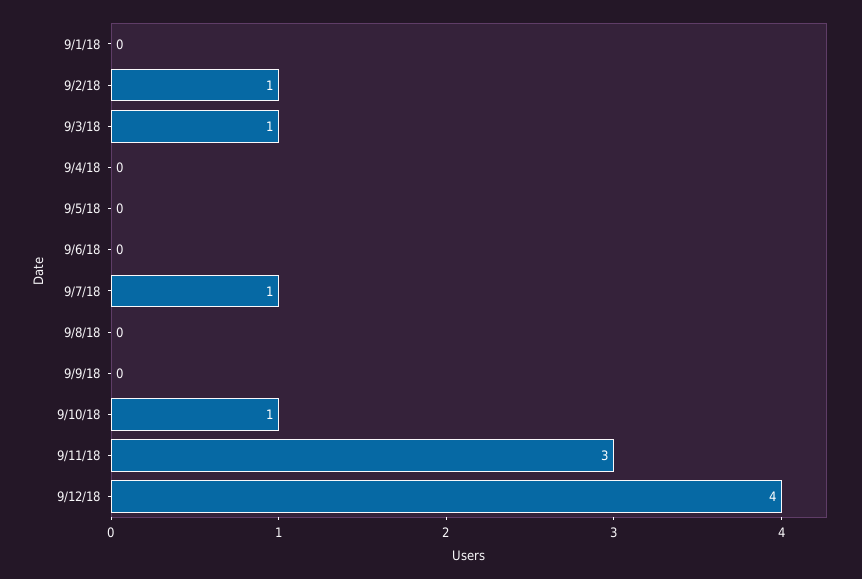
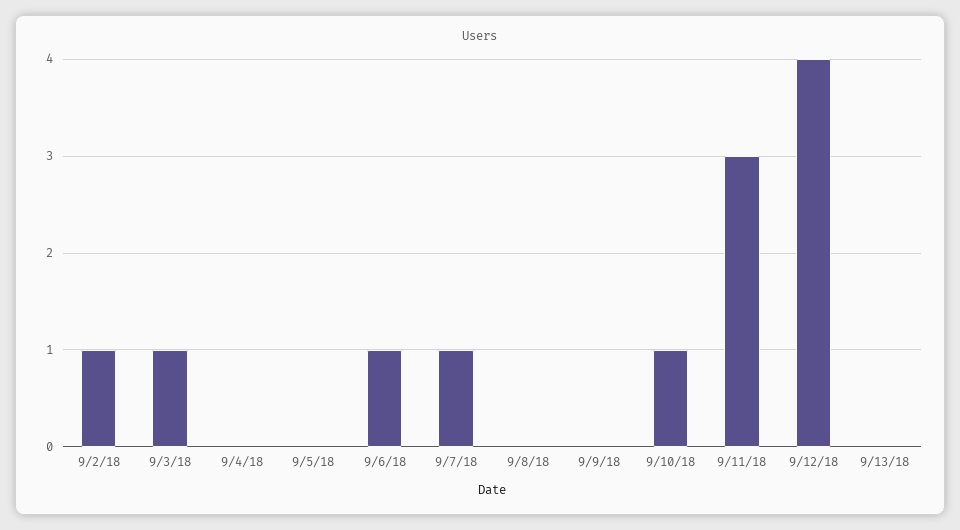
9/1/18: 0 -> none
9/6/18: 0 -> 1
9/13/18: none -> 0

